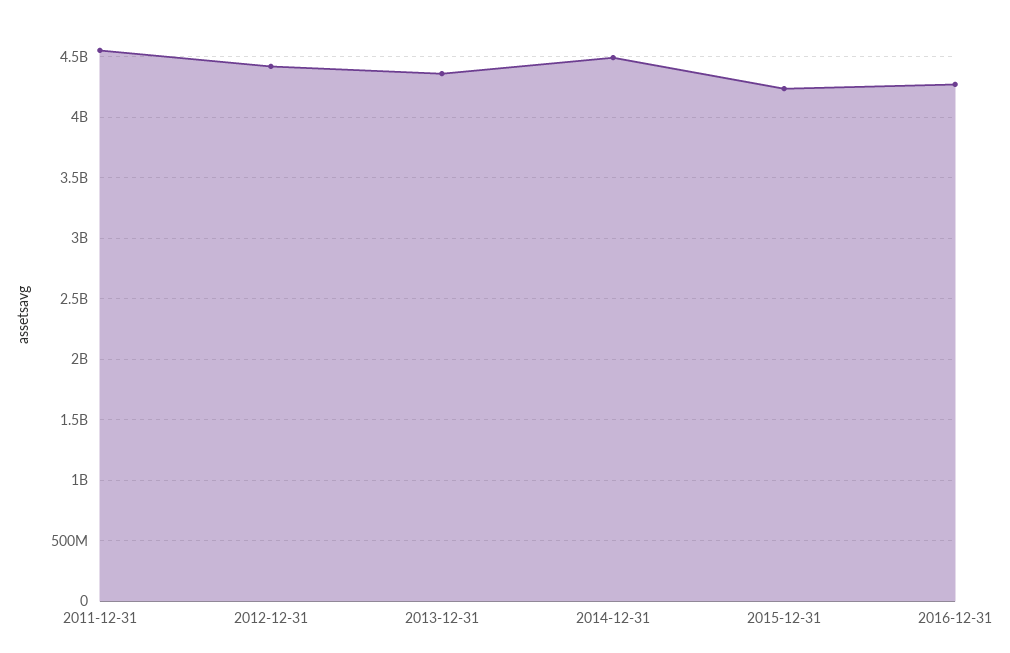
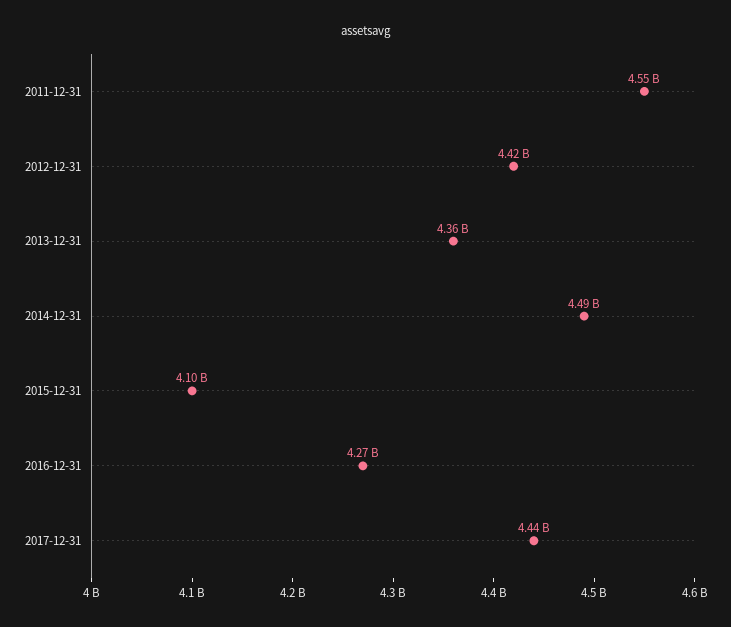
2015-12-31: 4250000000 -> 4100000000
2017-12-31: none -> 4440000000

